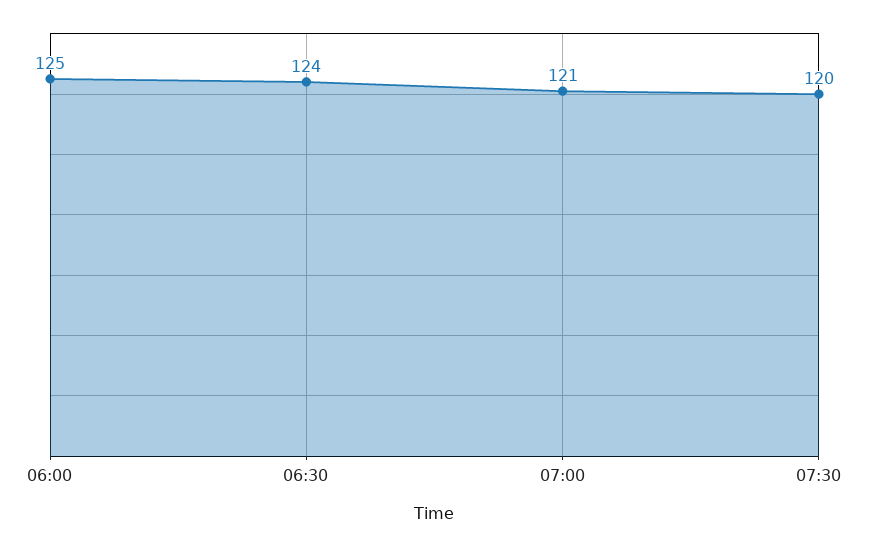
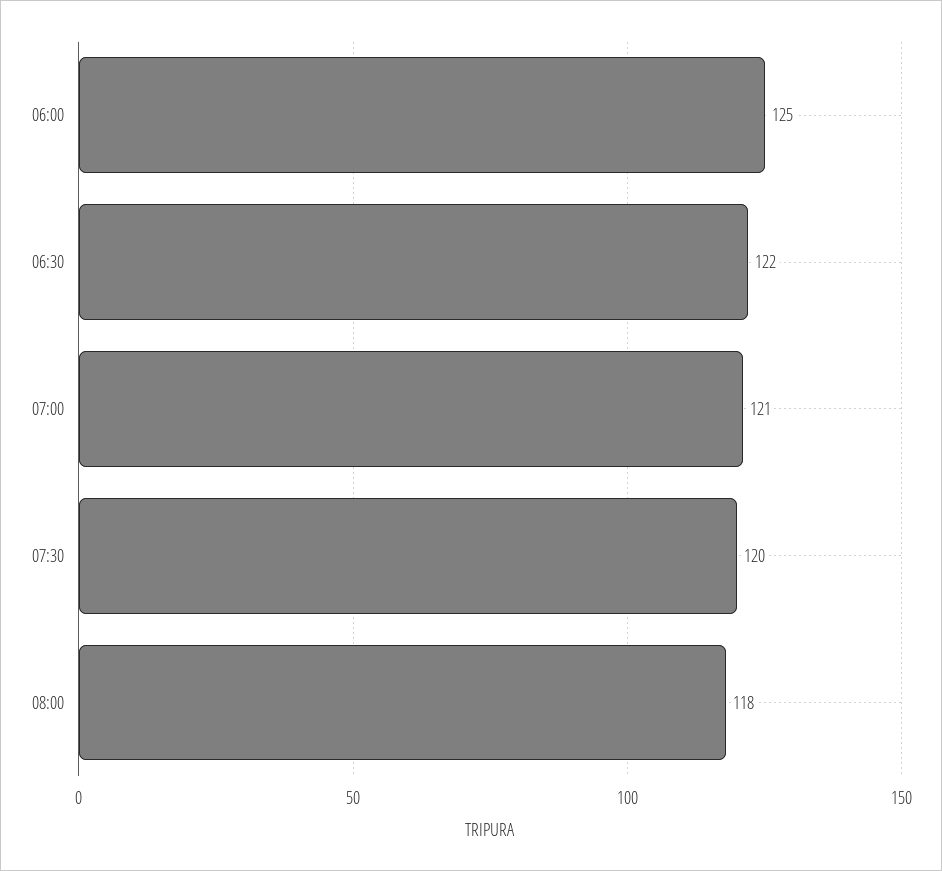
06:30: 124 -> 122
08:00: none -> 118

